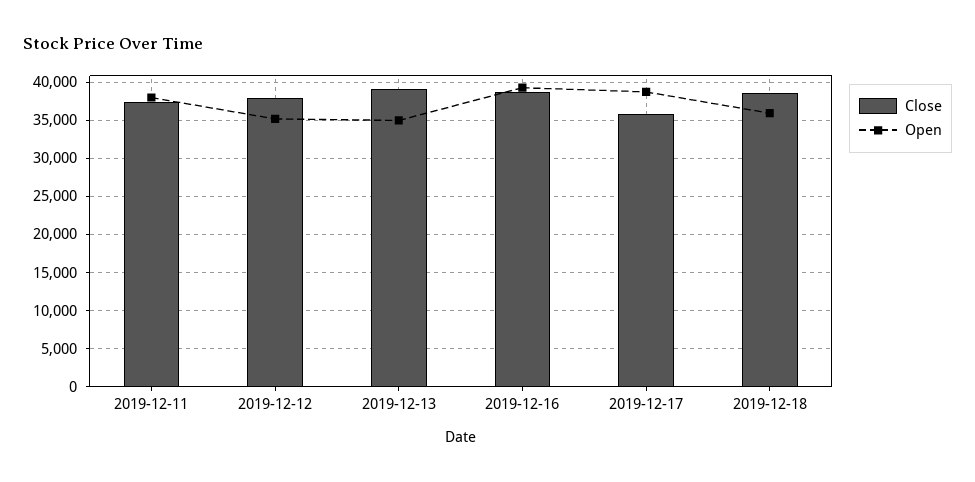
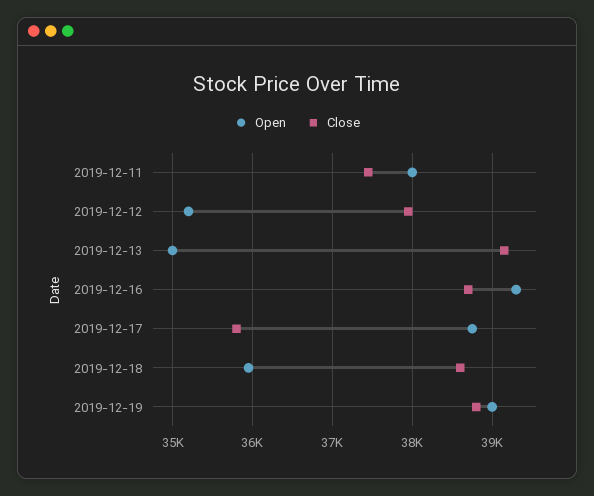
Open, 2019-12-19: none -> 39000
Close, 2019-12-19: none -> 38800

